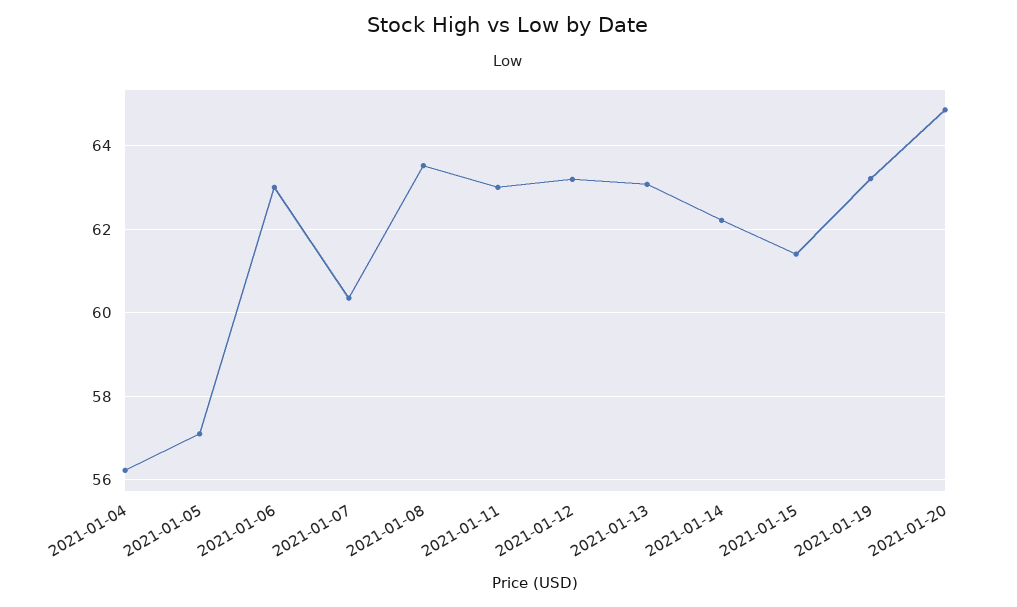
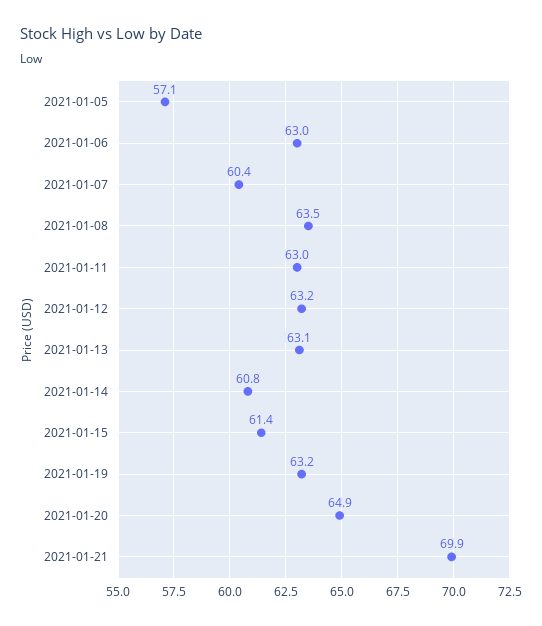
2021-01-04: 56.2 -> none
2021-01-14: 62.2 -> 60.8
2021-01-21: none -> 69.9

